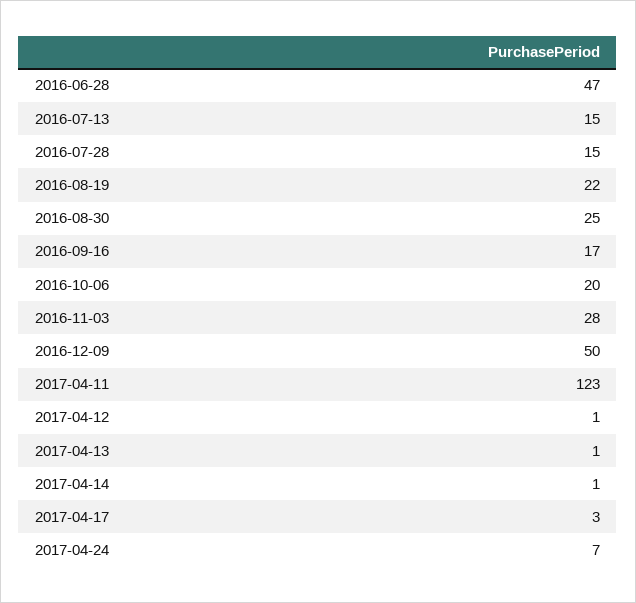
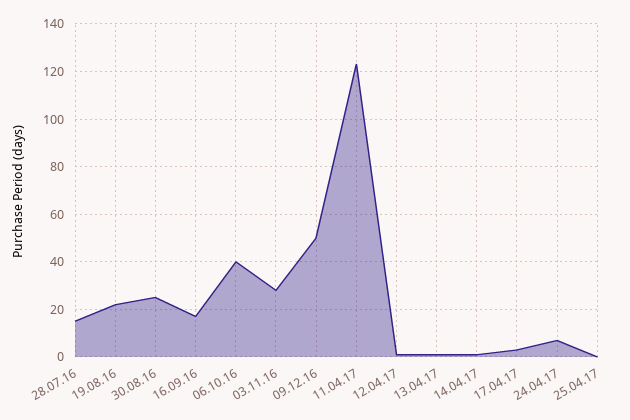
2016-06-28: 47 -> none
2016-07-13: 15 -> none
2016-10-06: 20 -> 40
25.04.17: none -> 0

